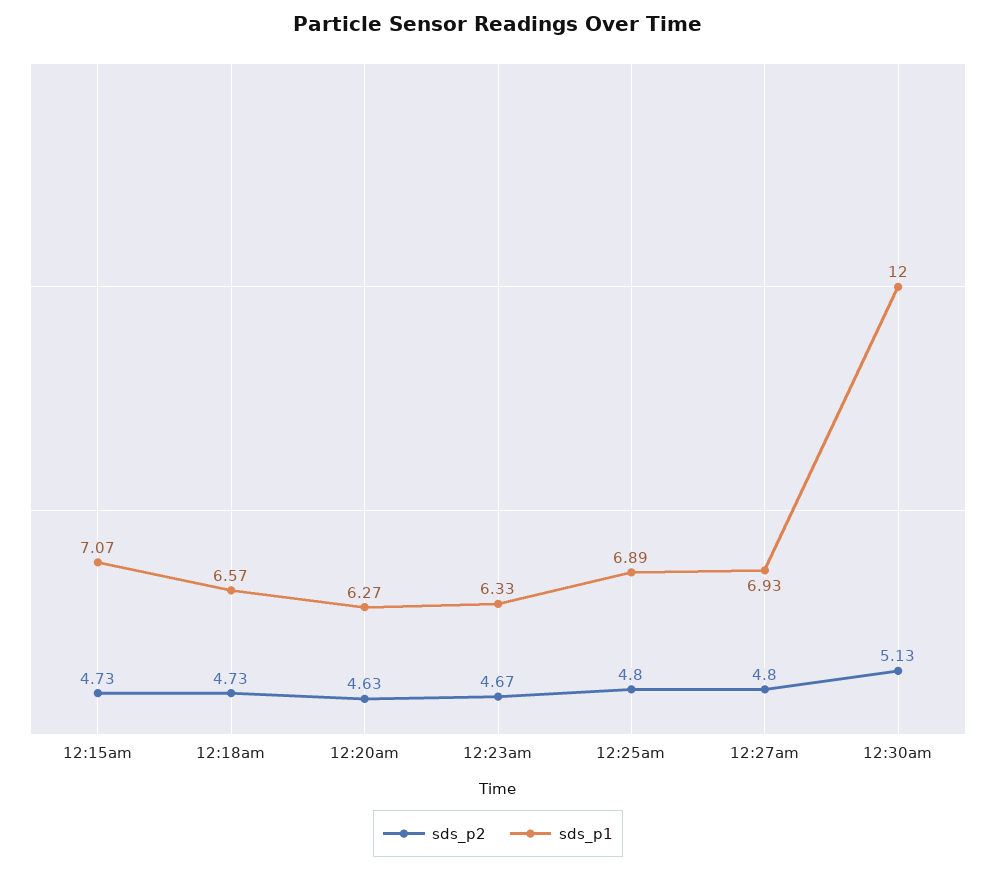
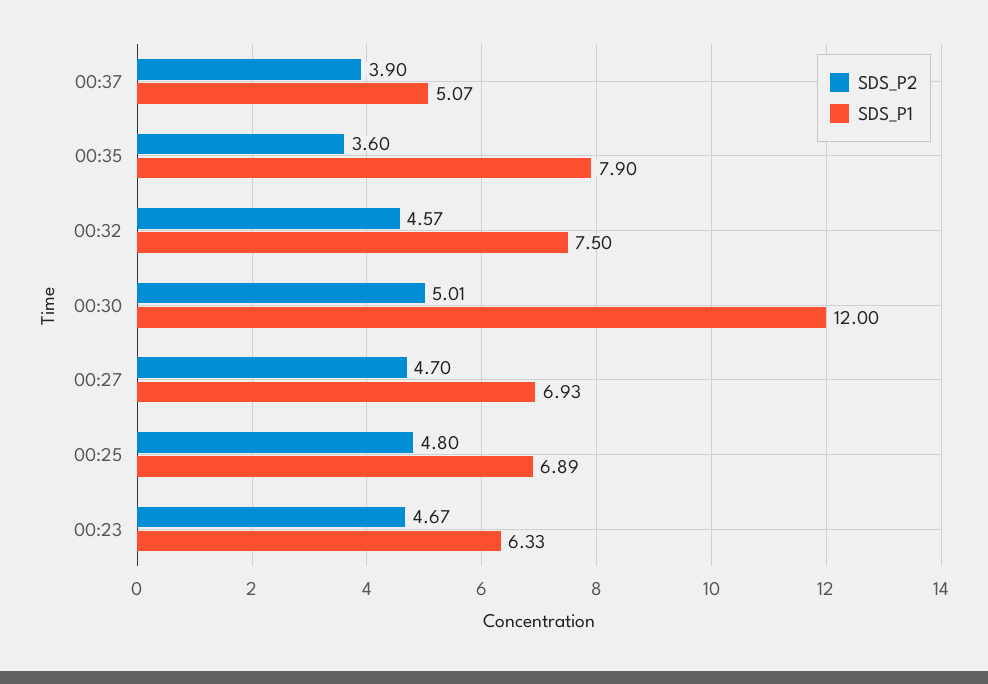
sds_p2, 12:15am: 4.73 -> none
sds_p1, 12:15am: 7.07 -> none
sds_p2, 12:18am: 4.73 -> none
sds_p1, 12:18am: 6.57 -> none
sds_p2, 12:20am: 4.63 -> none
sds_p1, 12:20am: 6.27 -> none
sds_p2, 12:27am: 4.8 -> 4.7
sds_p2, 12:30am: 5.13 -> 5.01
sds_p2, 00:37: none -> 3.9
sds_p1, 00:37: none -> 5.07
sds_p2, 00:35: none -> 3.6
sds_p1, 00:35: none -> 7.9
sds_p2, 00:32: none -> 4.57
sds_p1, 00:32: none -> 7.5

